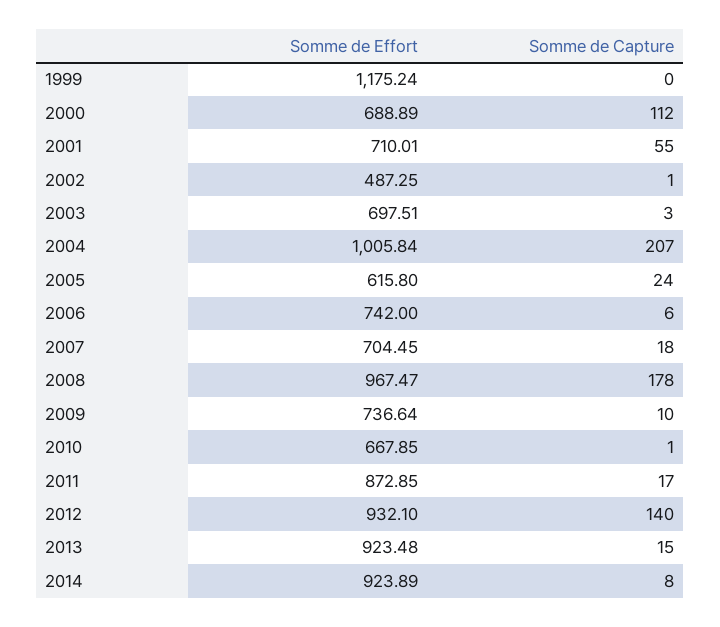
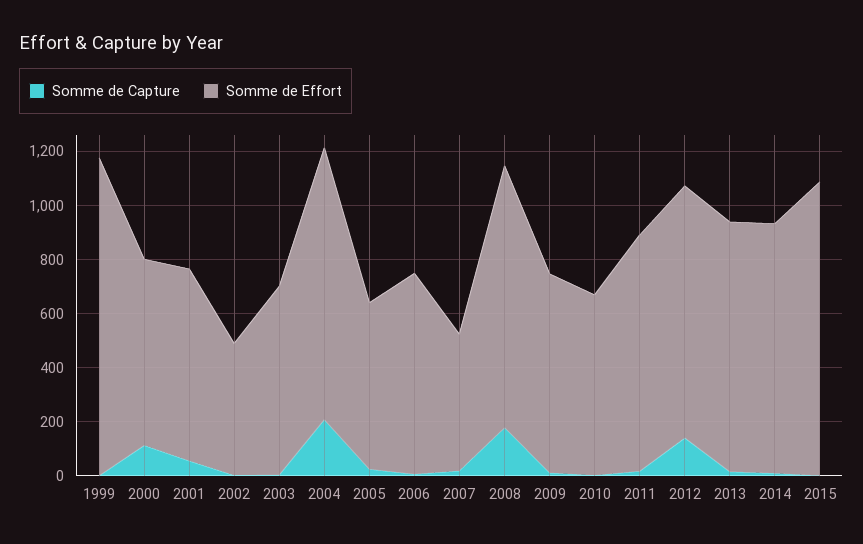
Somme de Effort, 2007: 704.45 -> 500
Somme de Capture, 2015: none -> 0
Somme de Effort, 2015: none -> 1100

